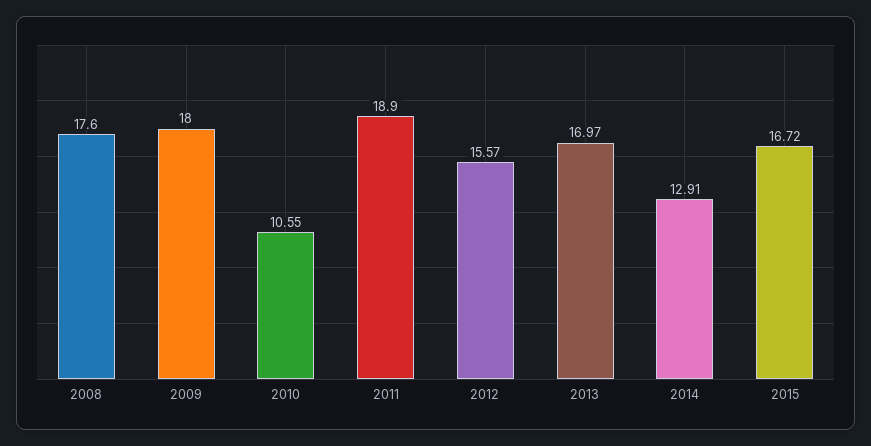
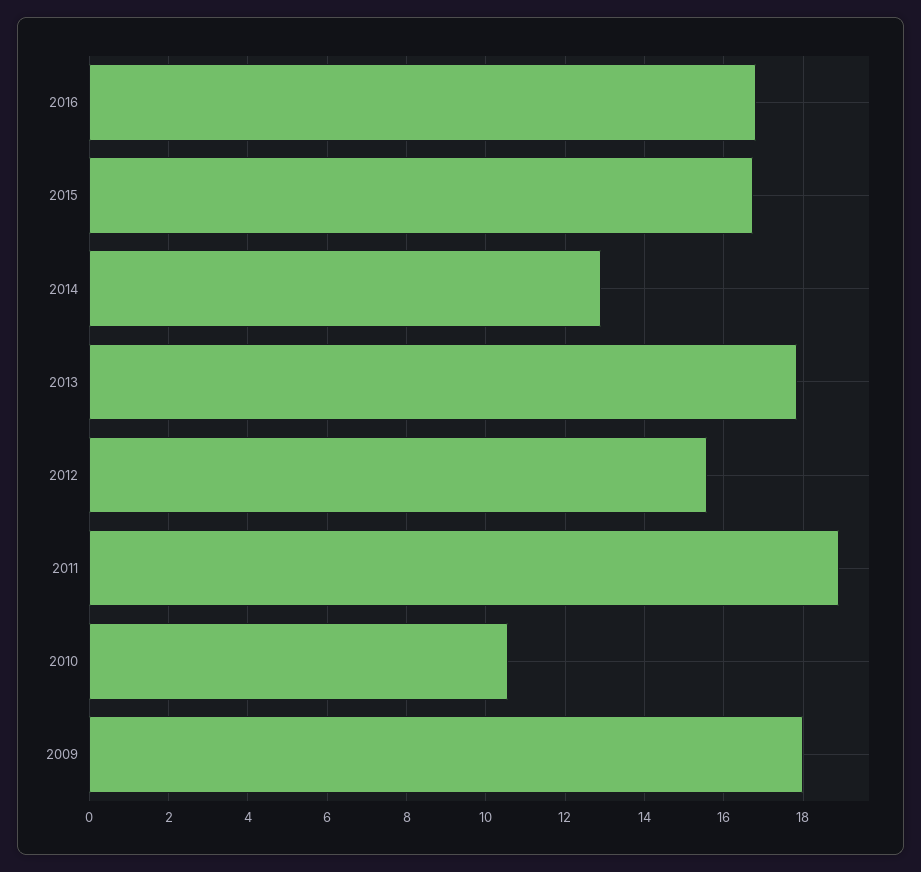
2008: 17.6 -> none
2013: 16.97 -> 17.8
2016: none -> 16.8

